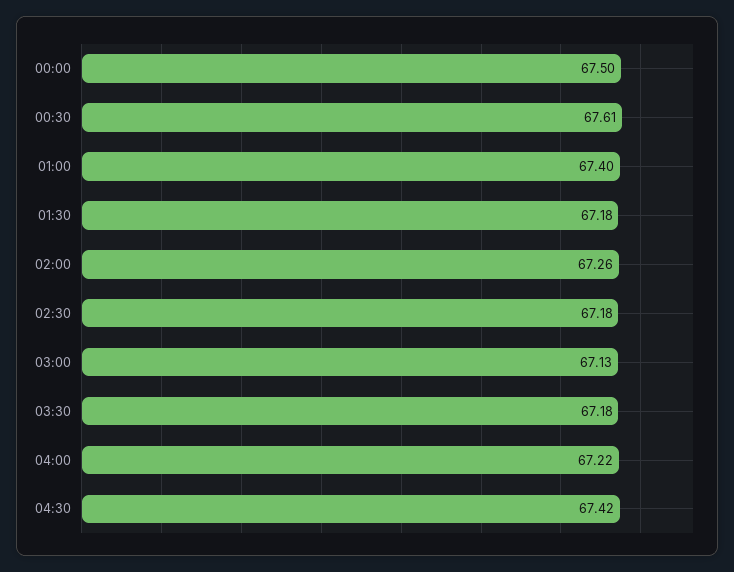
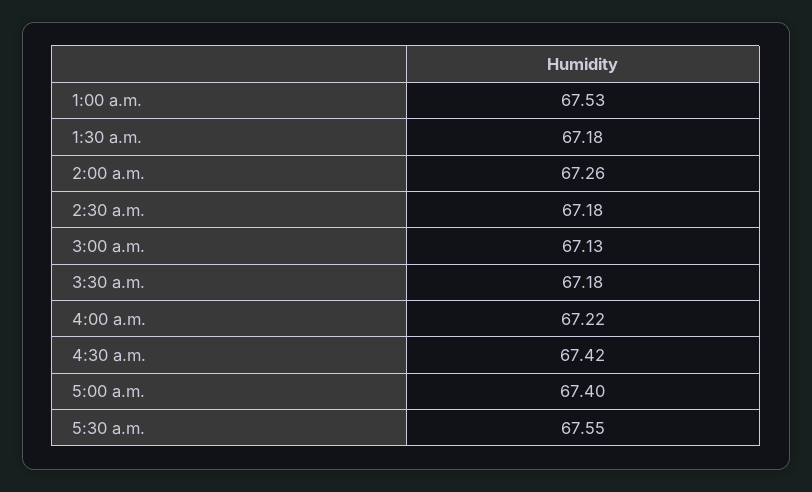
00:00: 67.5 -> none
00:30: 67.61 -> none
01:00: 67.4 -> 67.53
5:00 a.m.: none -> 67.4
5:30 a.m.: none -> 67.55

